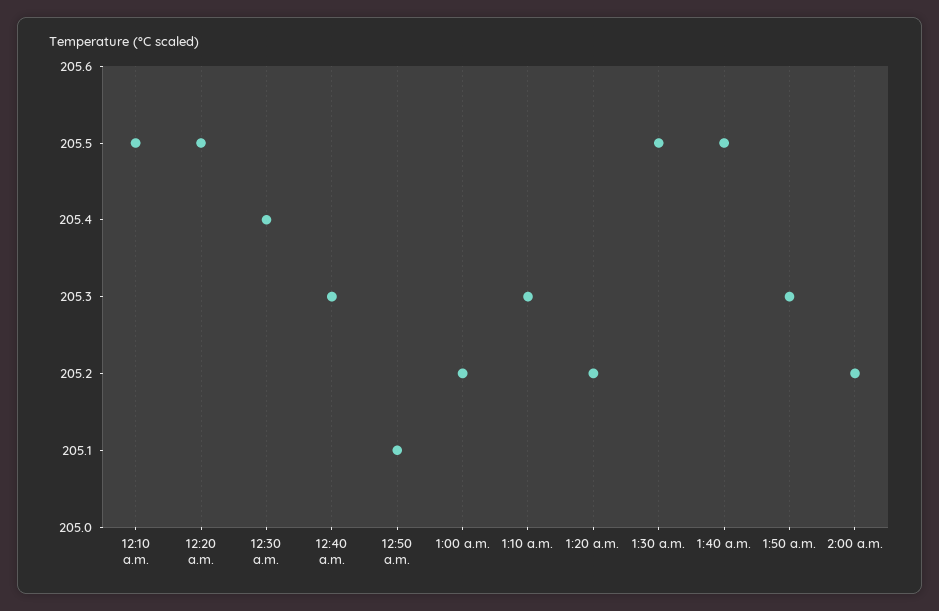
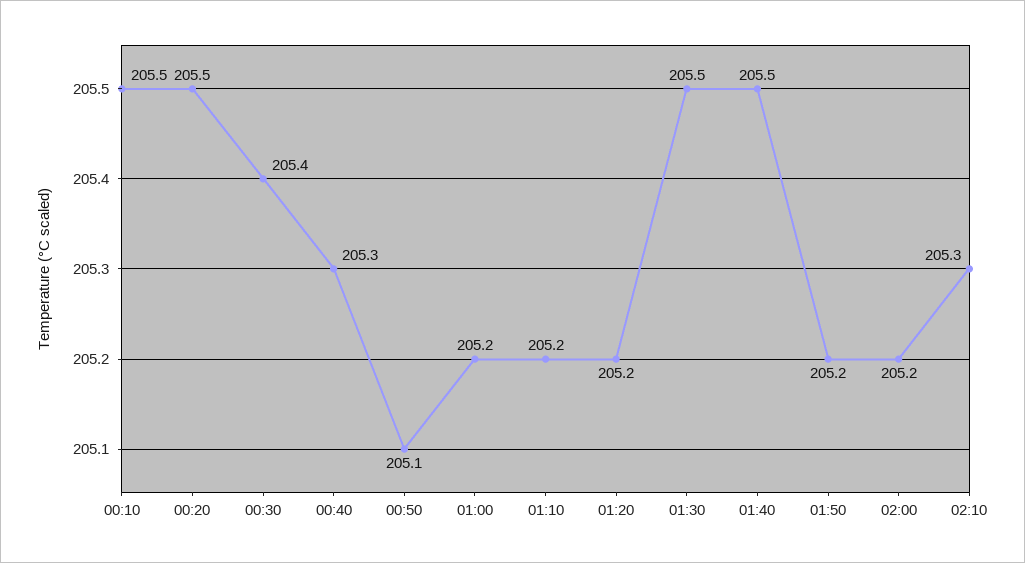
1:10 a.m.: 205.3 -> 205.2
1:50 a.m.: 205.3 -> 205.2
02:10: none -> 205.3

